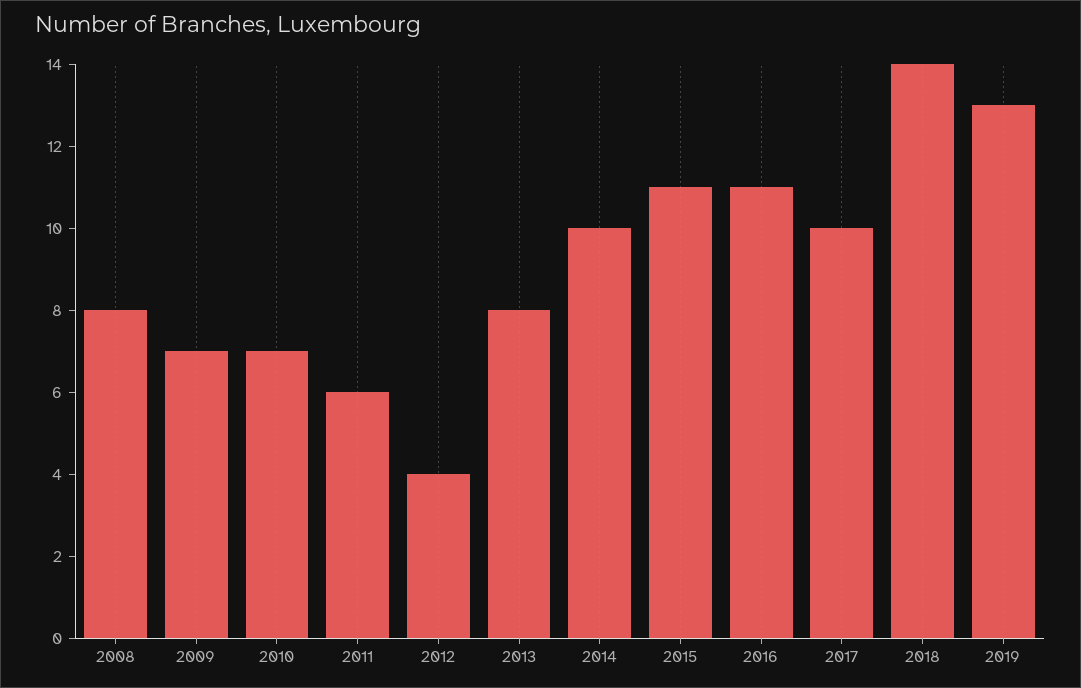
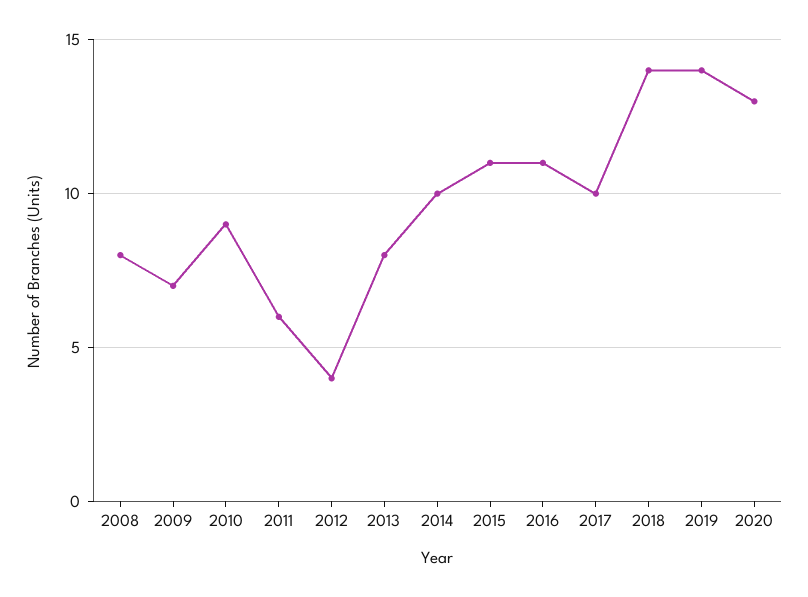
2010: 7 -> 9
2019: 13 -> 14
2020: none -> 13

